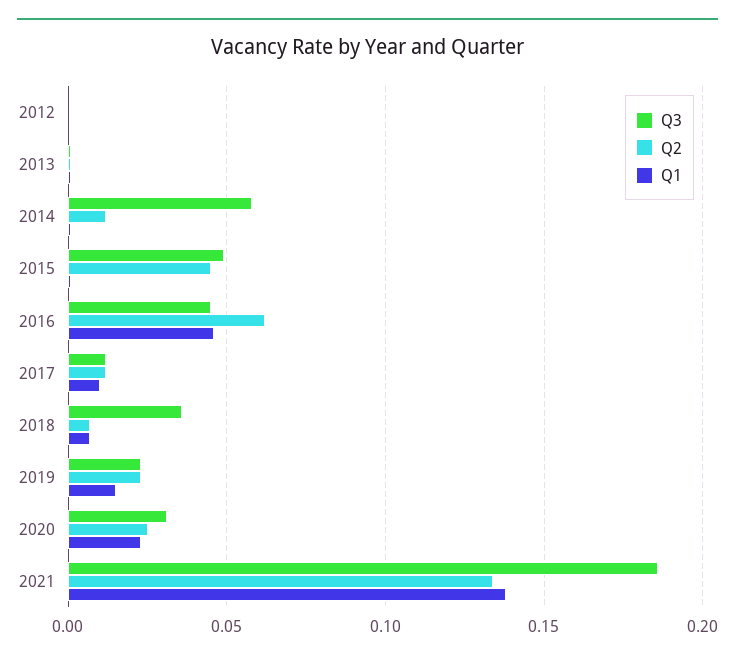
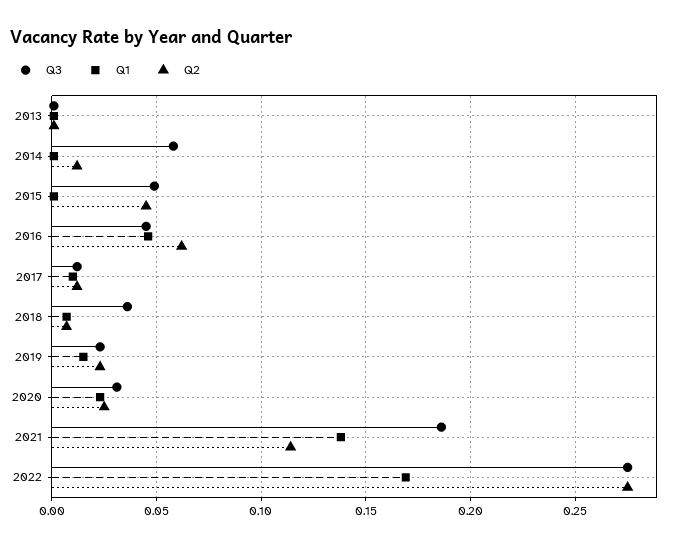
Q3, 2012: 0 -> none
Q2, 2012: 0 -> none
Q1, 2012: 0 -> none
Q2, 2021: 0.135 -> 0.115
Q3, 2022: none -> 0.275
Q1, 2022: none -> 0.17
Q2, 2022: none -> 0.275

